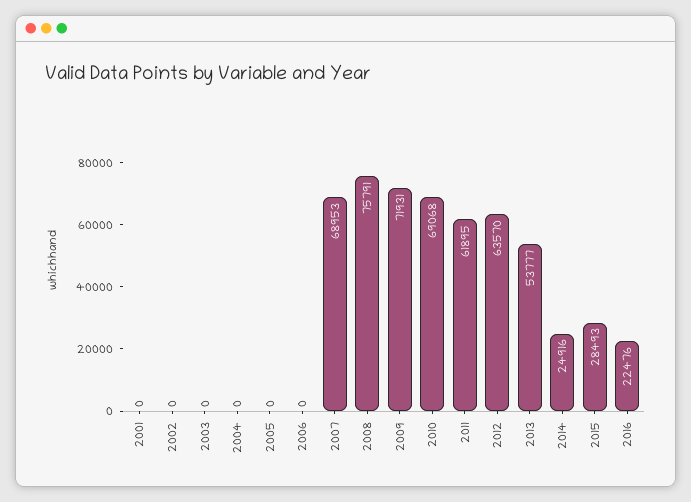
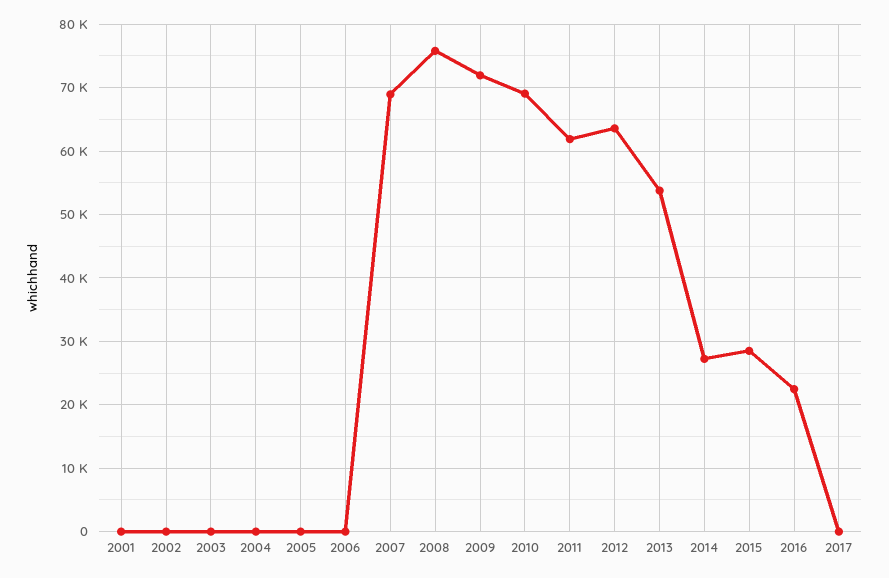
2014: 24916 -> 27000
2017: none -> 0

